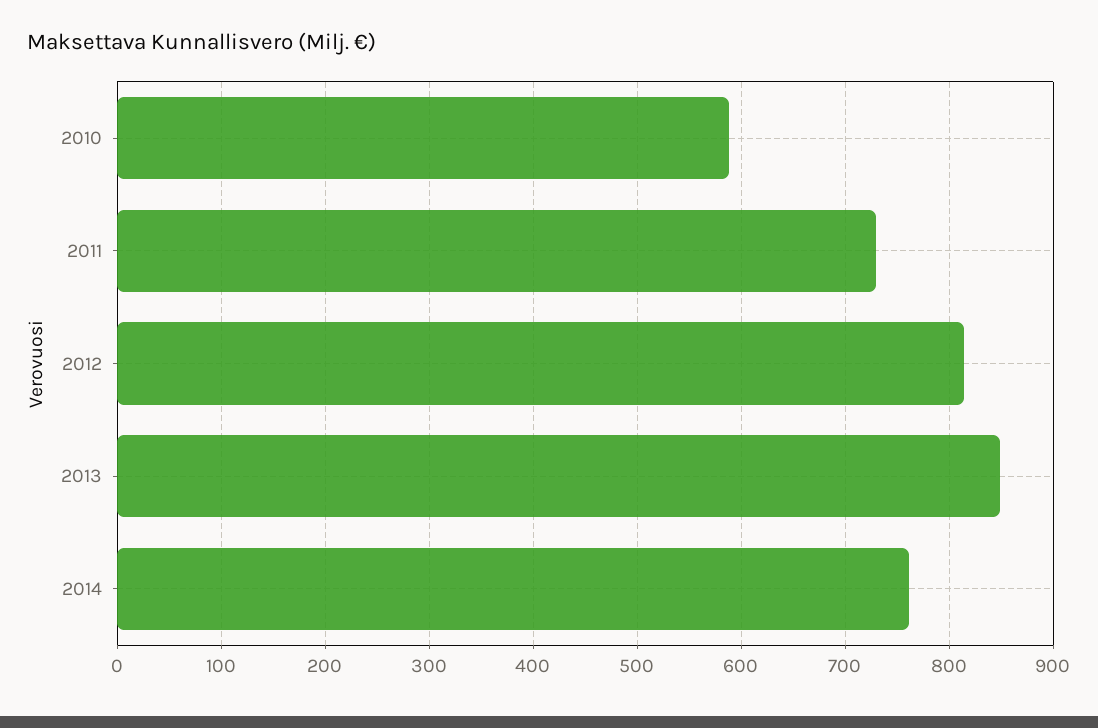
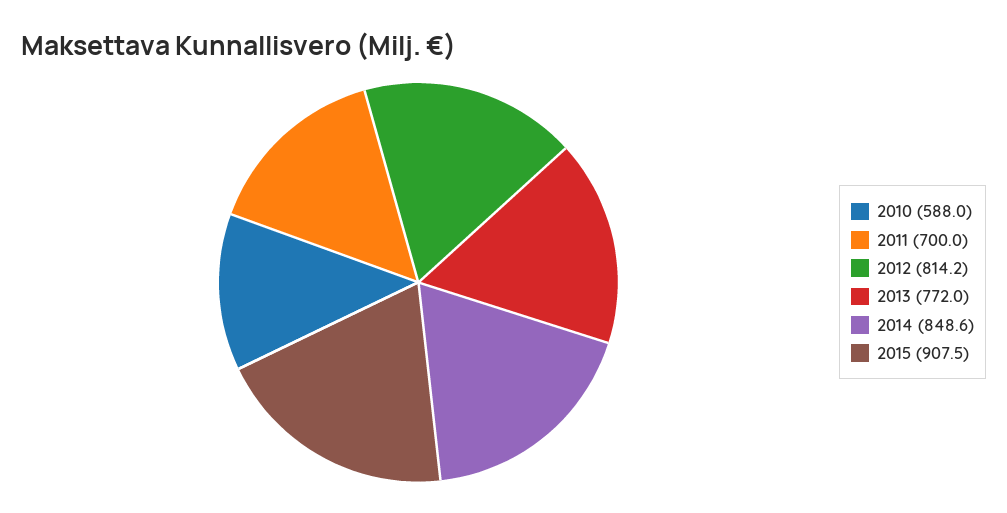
2011: 730 -> 700
2013: 850 -> 772
2014: 760 -> 848.6
2015: none -> 907.5

